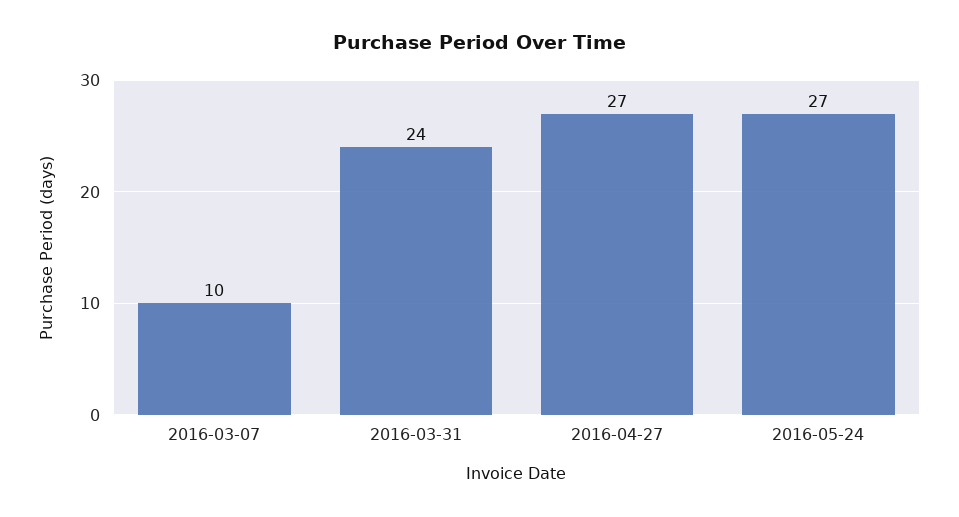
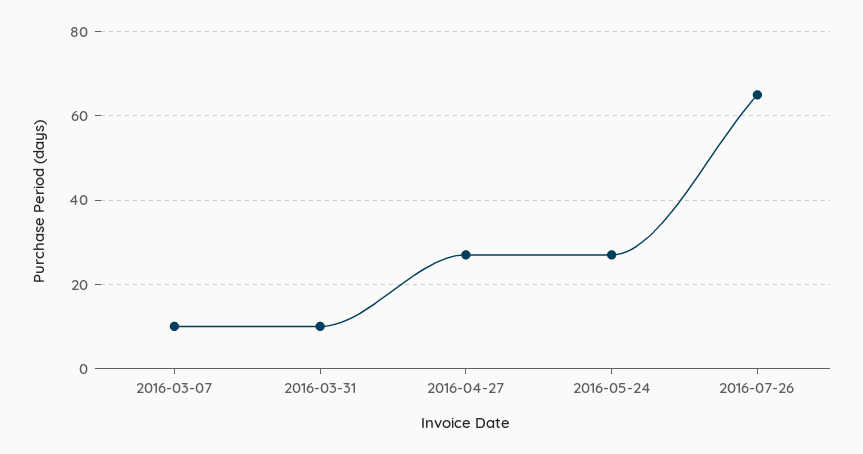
2016-03-31: 24 -> 10
2016-07-26: none -> 65

